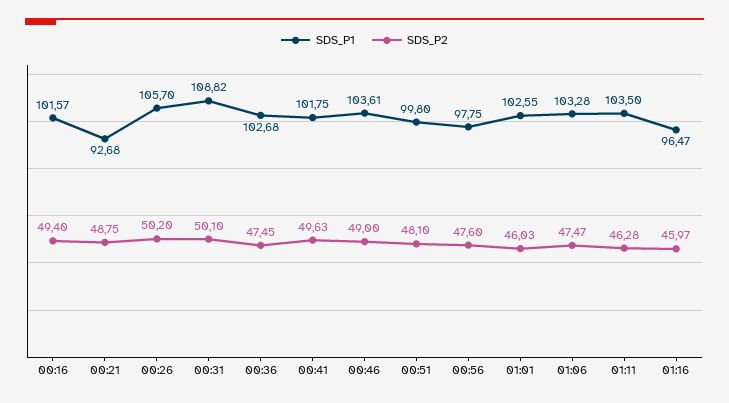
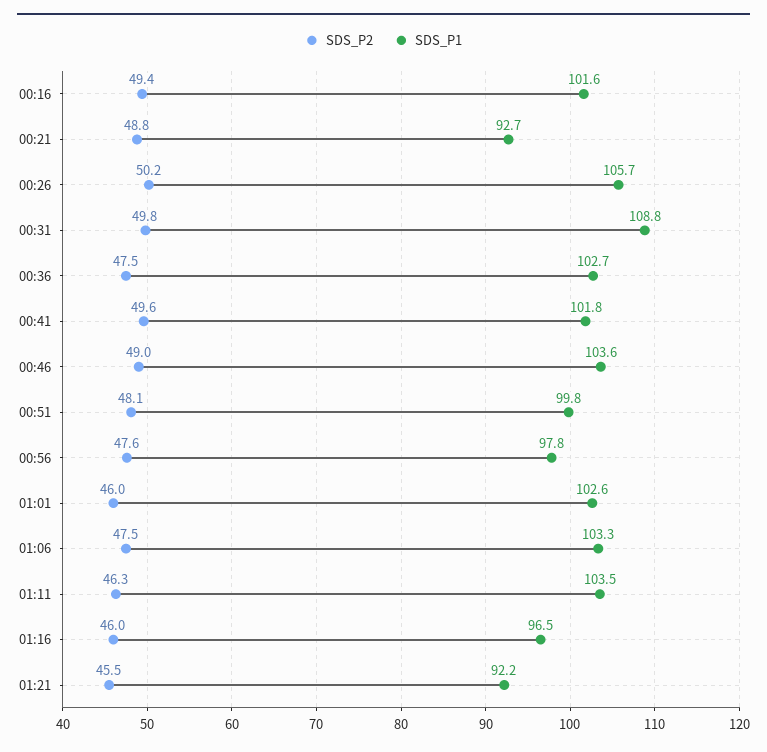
SDS_P2, 00:31: 50.1 -> 49.8
SDS_P2, 01:21: none -> 45.5
SDS_P1, 01:21: none -> 92.2

